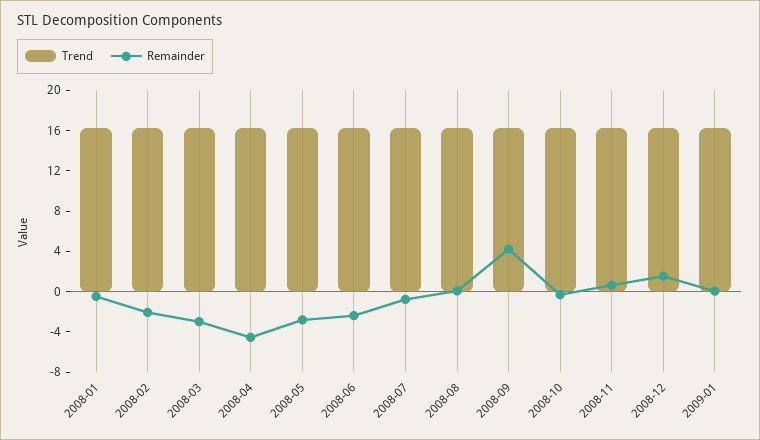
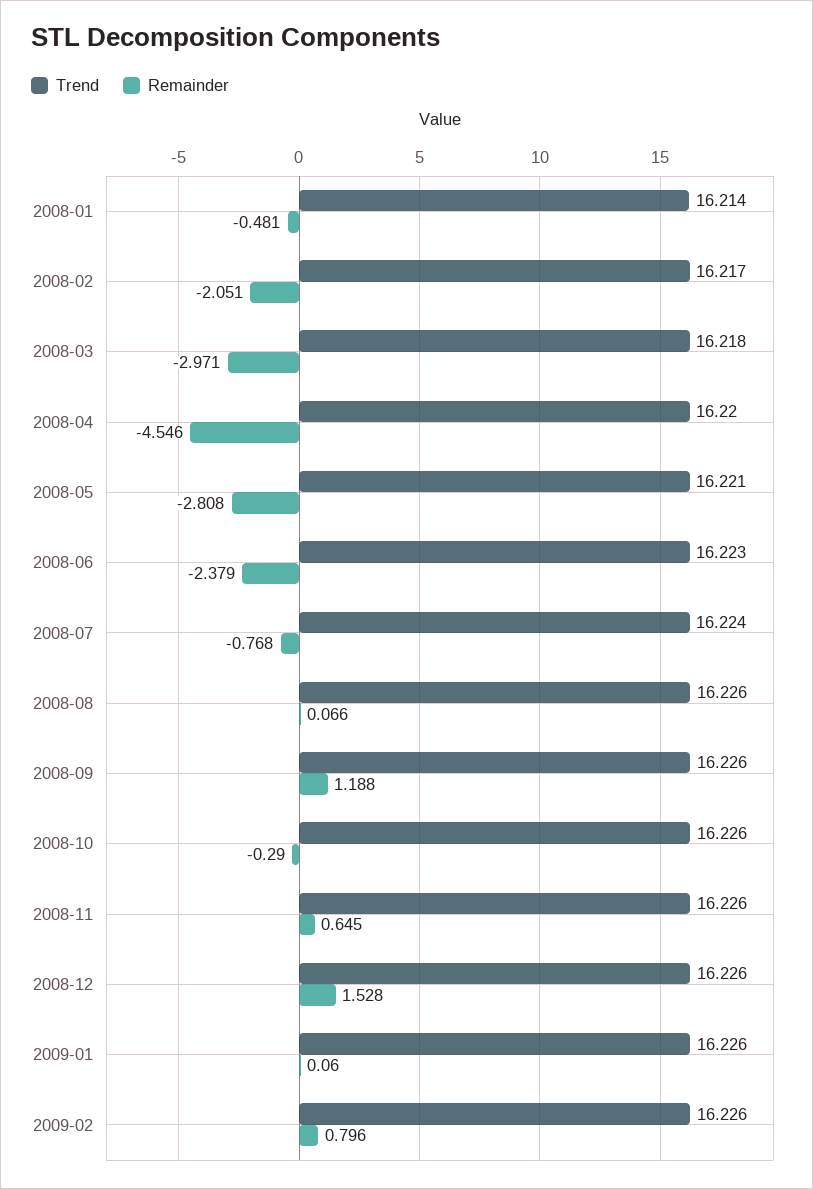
Remainder, 2008-09: 4 -> 1.188
Trend, 2009-02: none -> 16.226
Remainder, 2009-02: none -> 0.796

